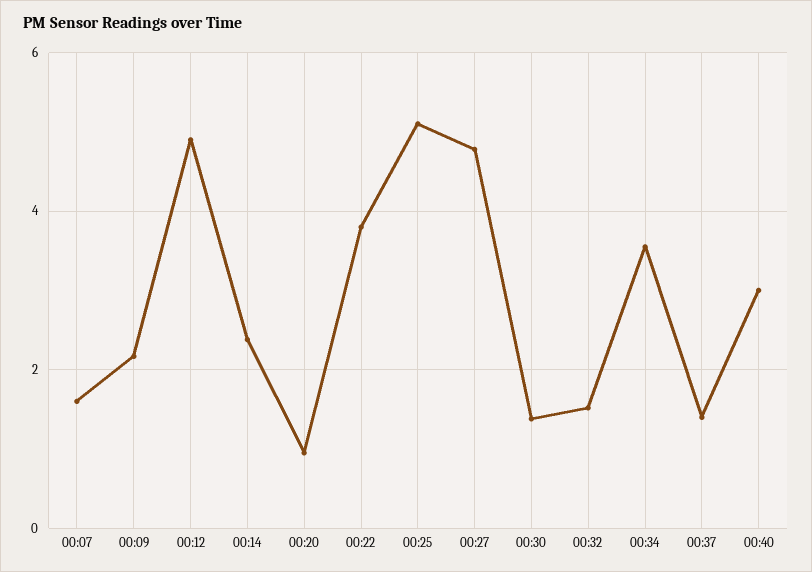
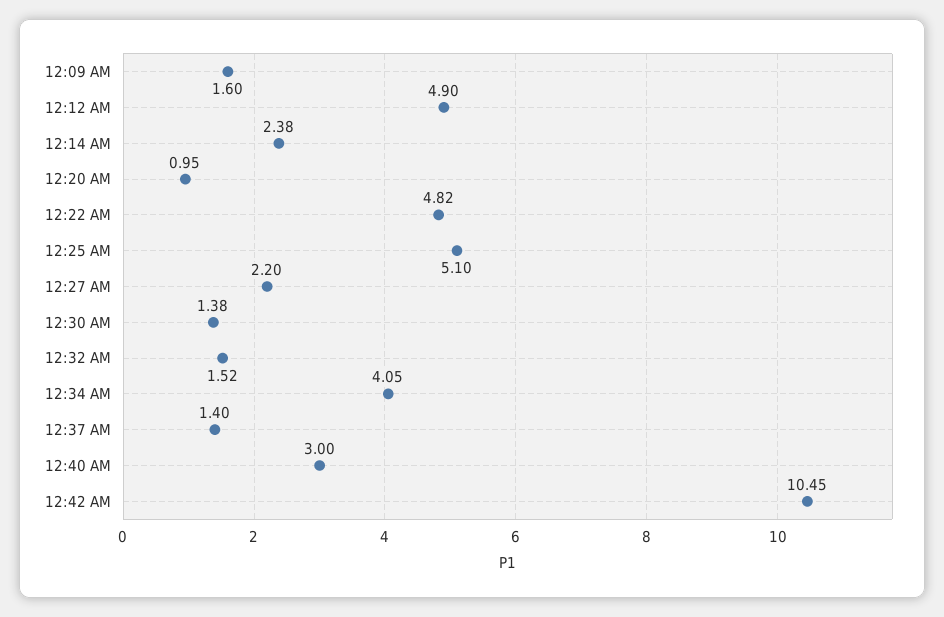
00:07: 1.6 -> none
00:09: 2.2 -> 1.6
00:22: 3.8 -> 4.82
00:27: 4.8 -> 2.2
00:34: 3.6 -> 4.05
12:42 AM: none -> 10.45

